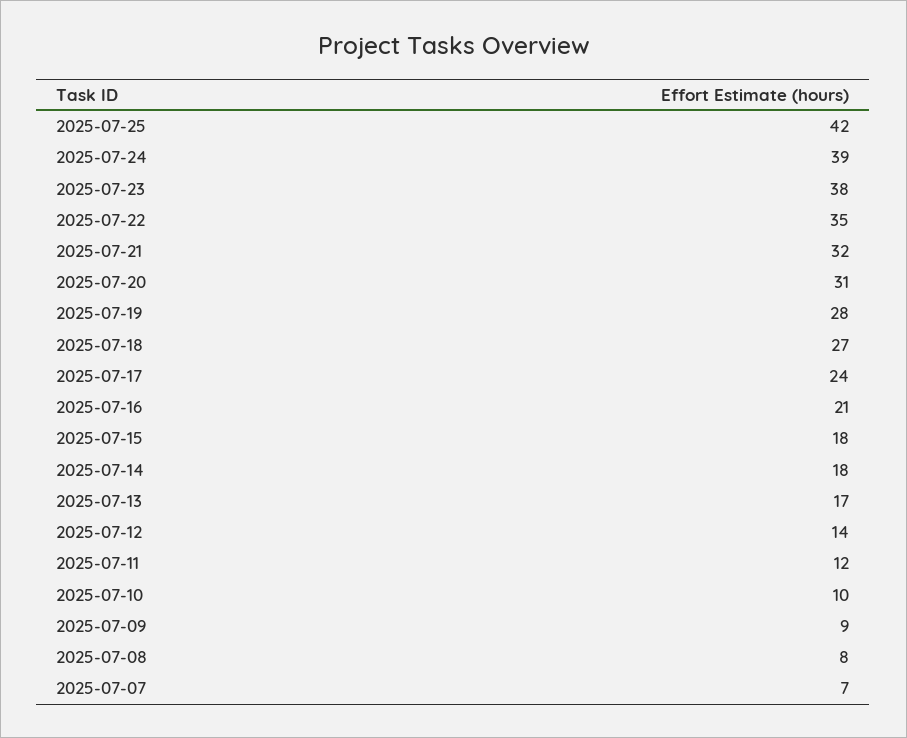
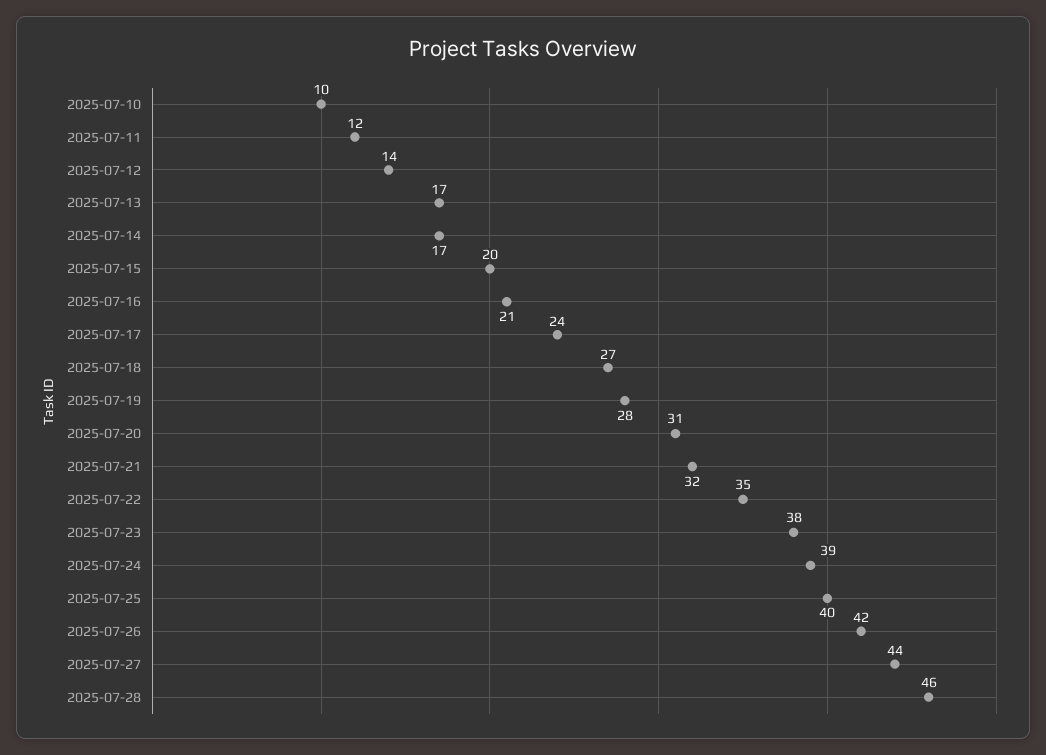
2025-07-25: 42 -> 40
2025-07-15: 18 -> 20
2025-07-14: 18 -> 17
2025-07-09: 9 -> none
2025-07-08: 8 -> none
2025-07-07: 7 -> none
2025-07-26: none -> 42
2025-07-27: none -> 44
2025-07-28: none -> 46

